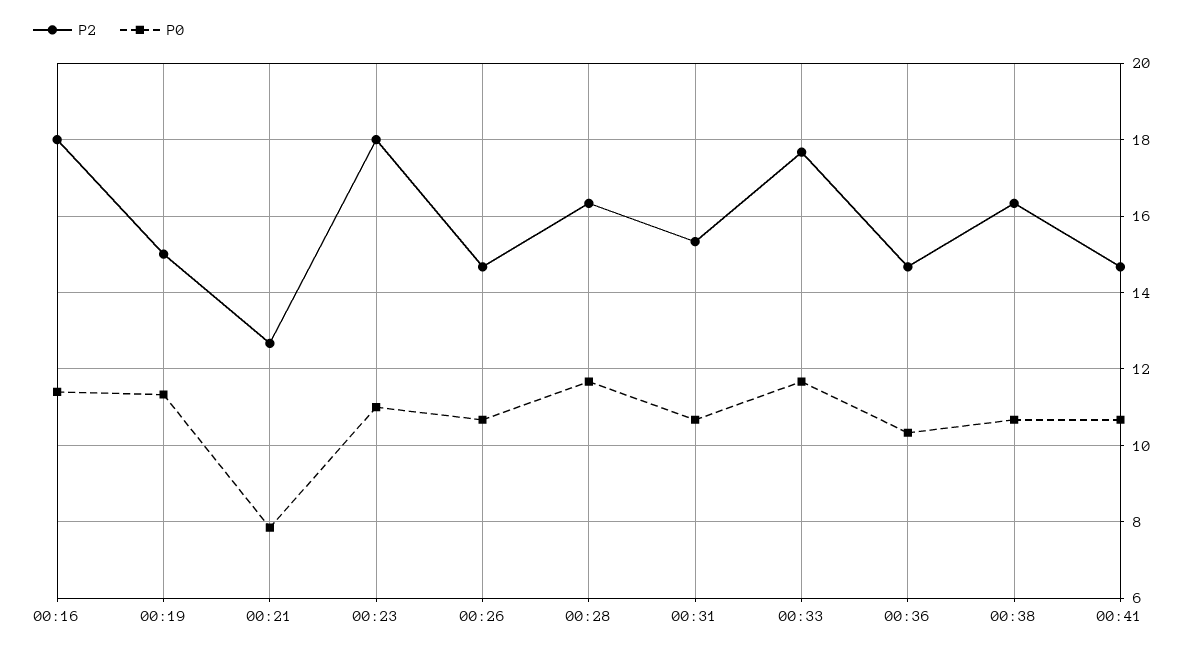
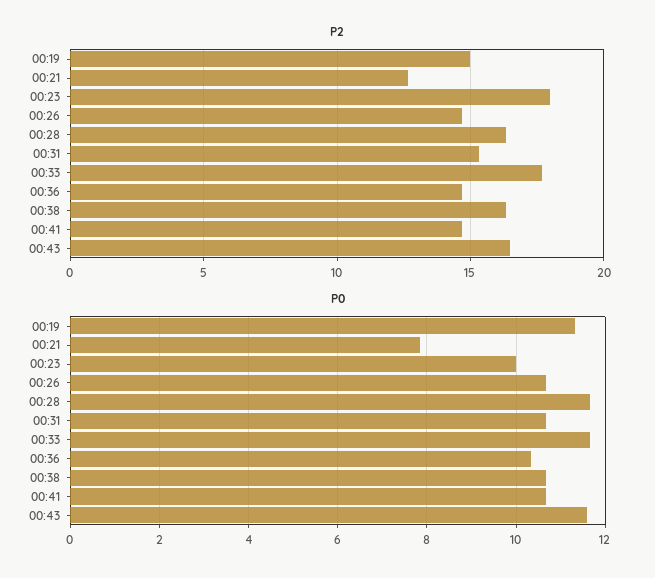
P2, 00:16: 18 -> none
P0, 00:16: 11.4 -> none
P0, 00:23: 11 -> 10
P2, 00:43: none -> 16.5
P0, 00:43: none -> 11.6

